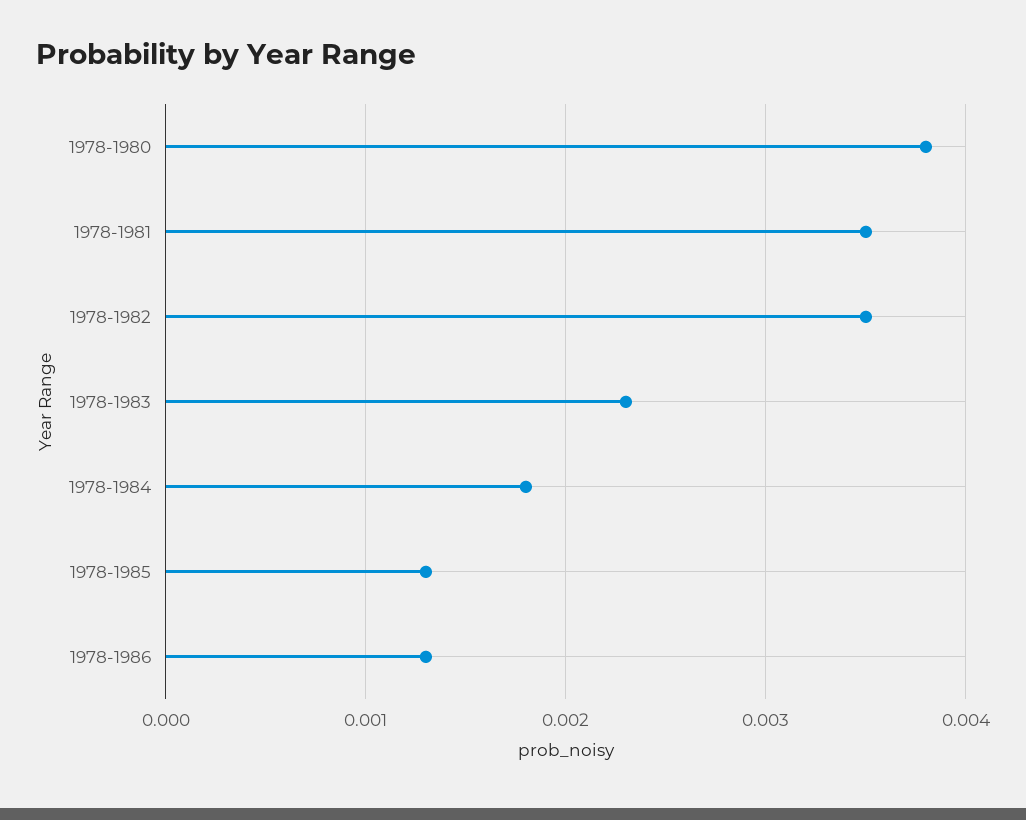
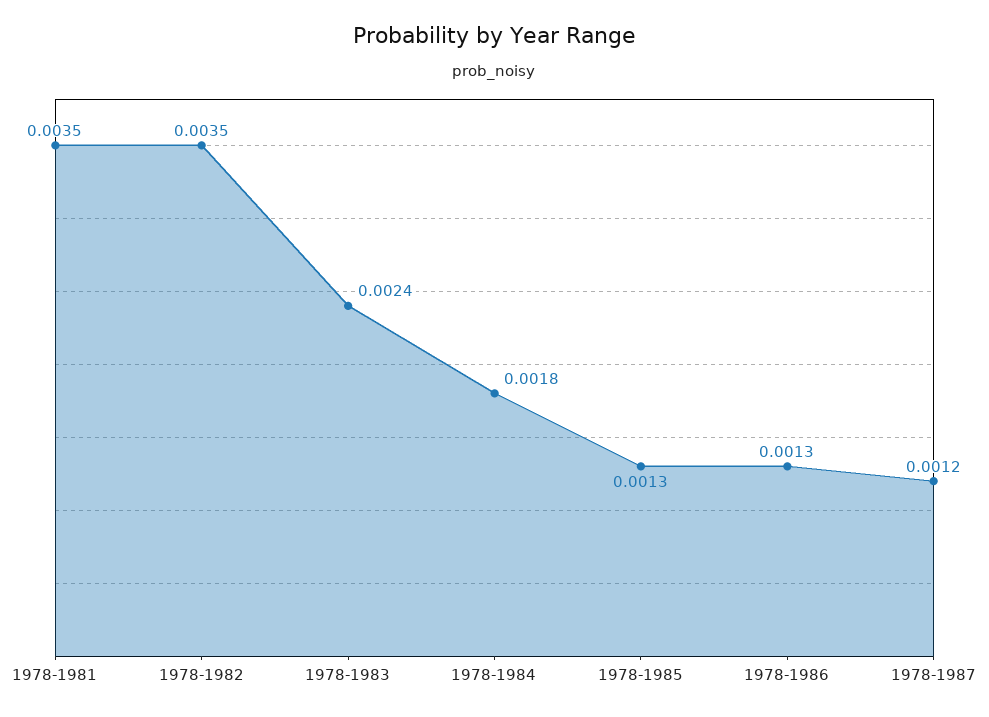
1978-1980: 0.0038 -> none
1978-1983: 0.0023 -> 0.0024
1978-1987: none -> 0.0012

